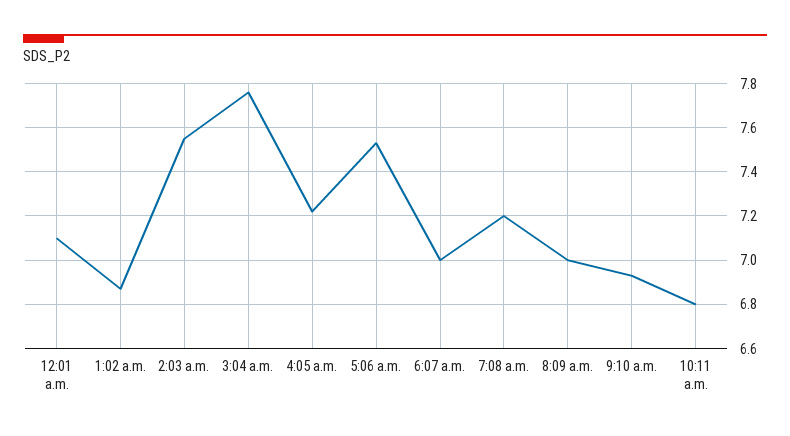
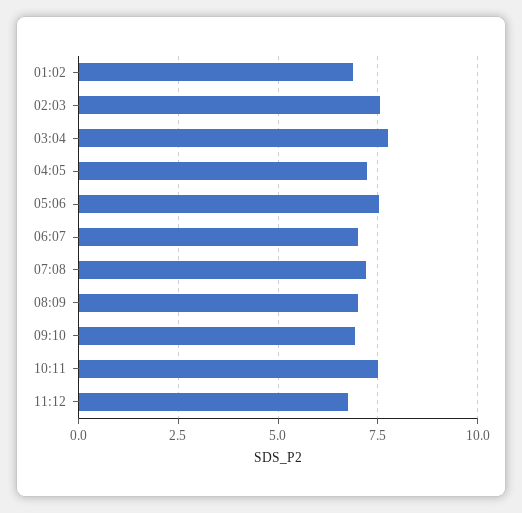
12:01 a.m.: 7.1 -> none
10:11 a.m.: 6.8 -> 7.5
11:12: none -> 6.75

